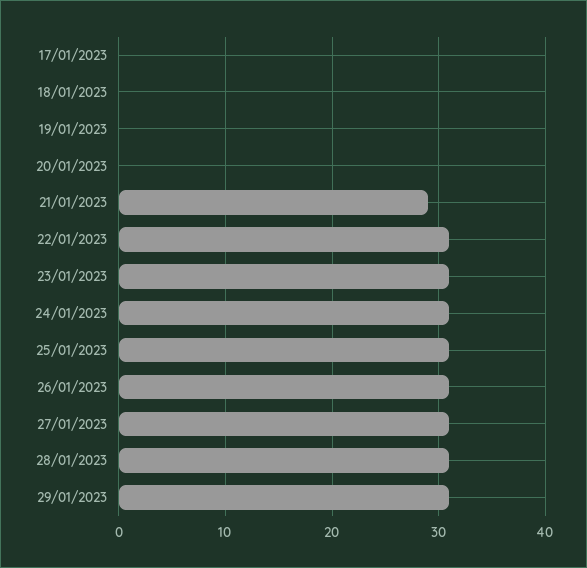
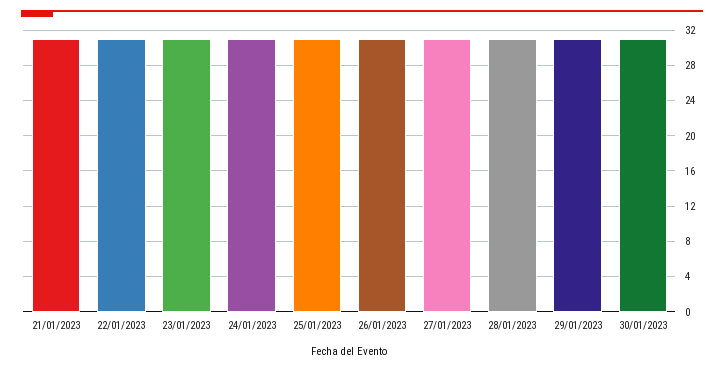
17/01/2023: 0 -> none
18/01/2023: 0 -> none
19/01/2023: 0 -> none
20/01/2023: 0 -> none
21/01/2023: 29 -> 31
30/01/2023: none -> 31

